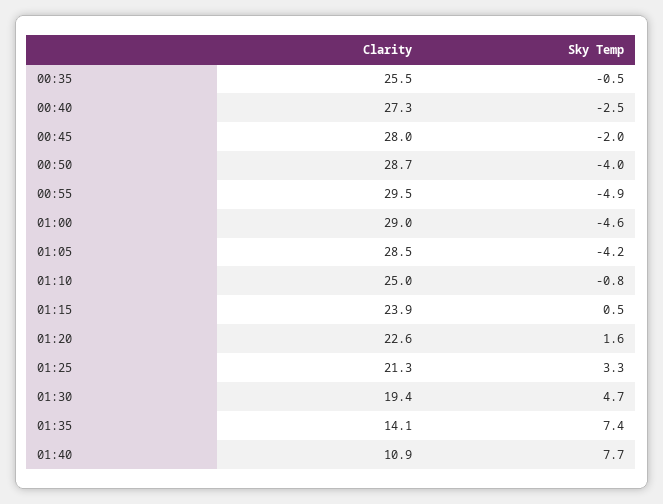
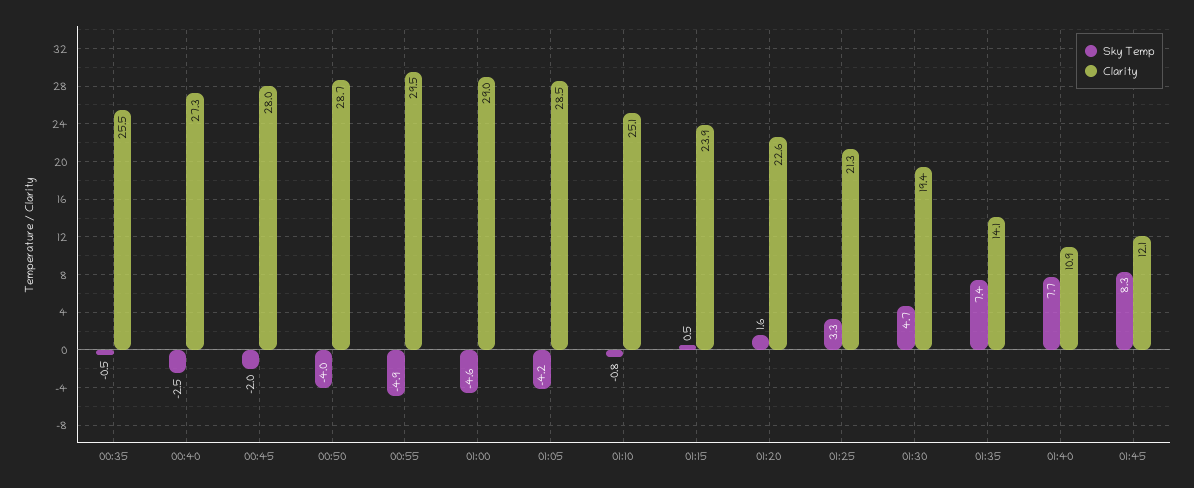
Clarity, 01:10: 25 -> 25.1
Sky Temp, 01:45: none -> 8.3
Clarity, 01:45: none -> 12.1

